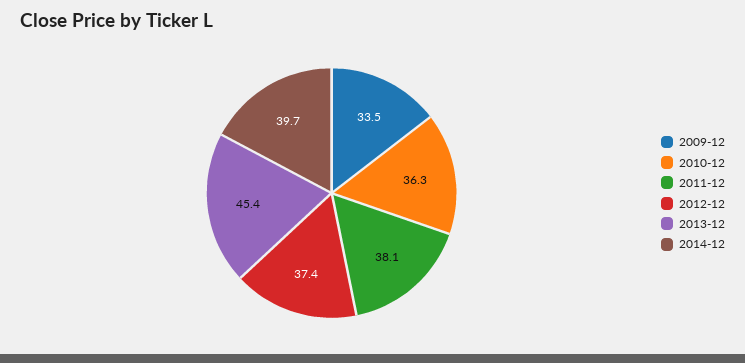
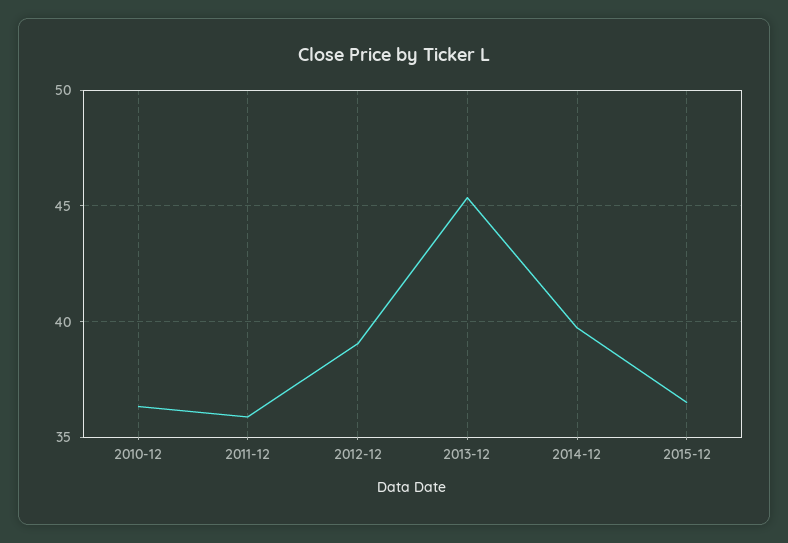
2009-12: 33.5 -> none
2011-12: 38.1 -> 36
2012-12: 37.4 -> 39
2015-12: none -> 36.5

